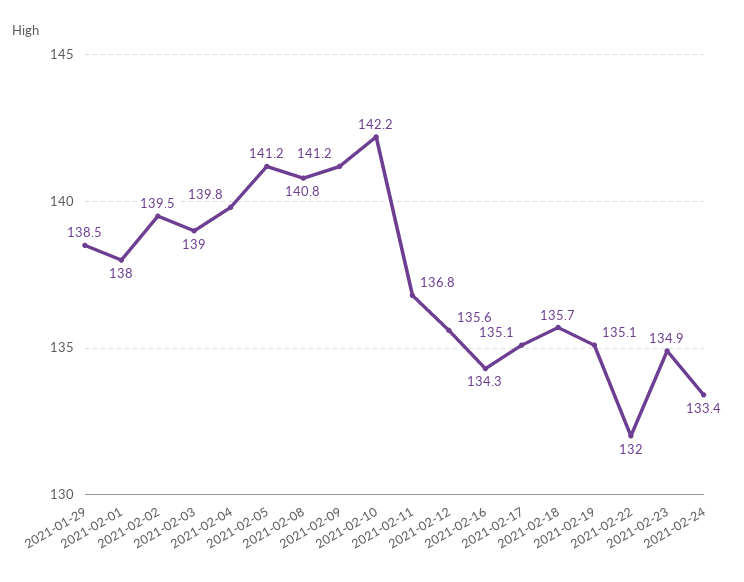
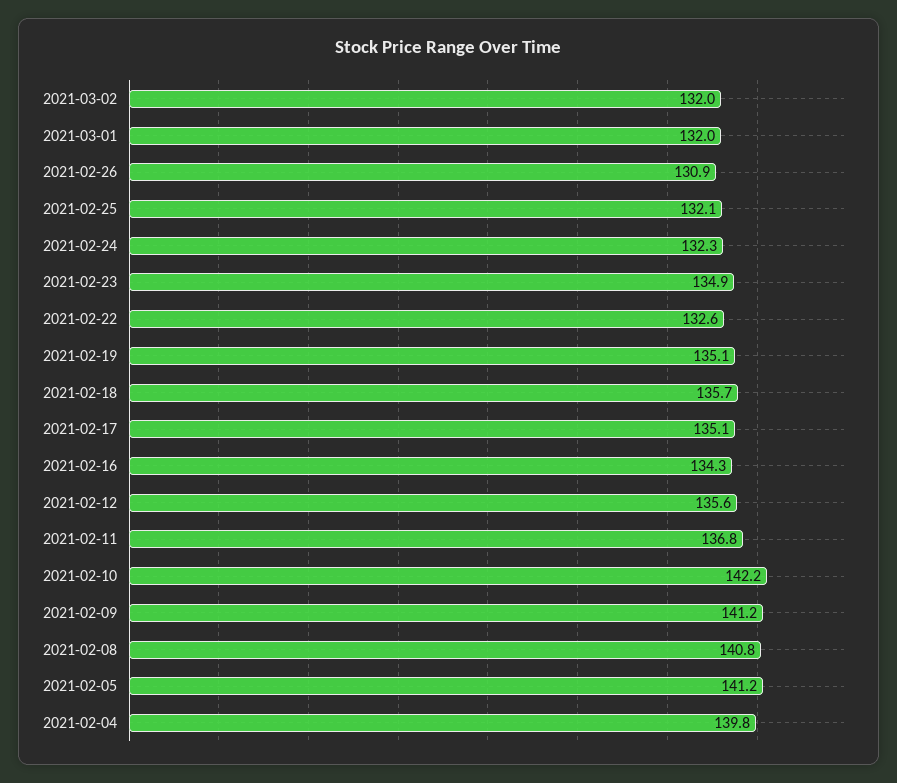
2021-01-29: 138.5 -> none
2021-02-01: 138 -> none
2021-02-02: 139.5 -> none
2021-02-03: 139 -> none
2021-02-22: 132 -> 132.6
2021-02-24: 133.4 -> 132.3
2021-03-02: none -> 132
2021-03-01: none -> 132
2021-02-26: none -> 130.9
2021-02-25: none -> 132.1

